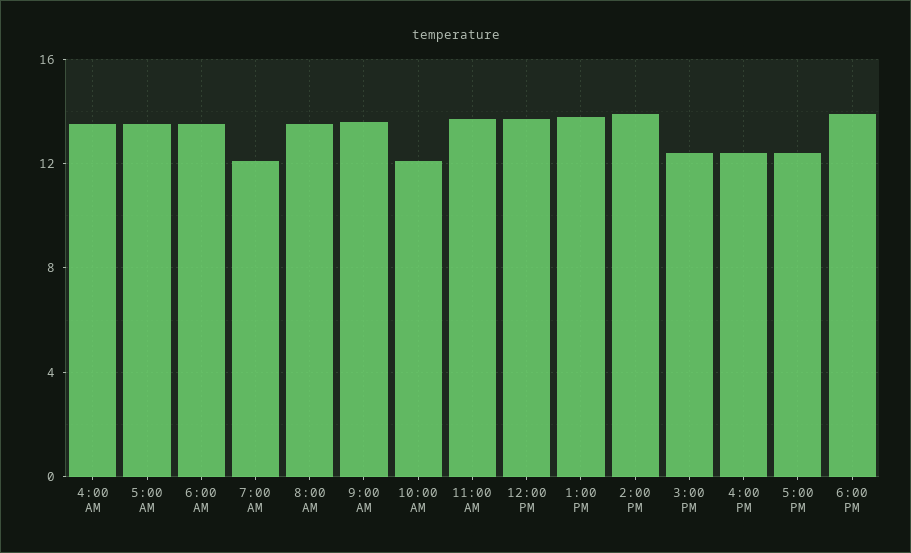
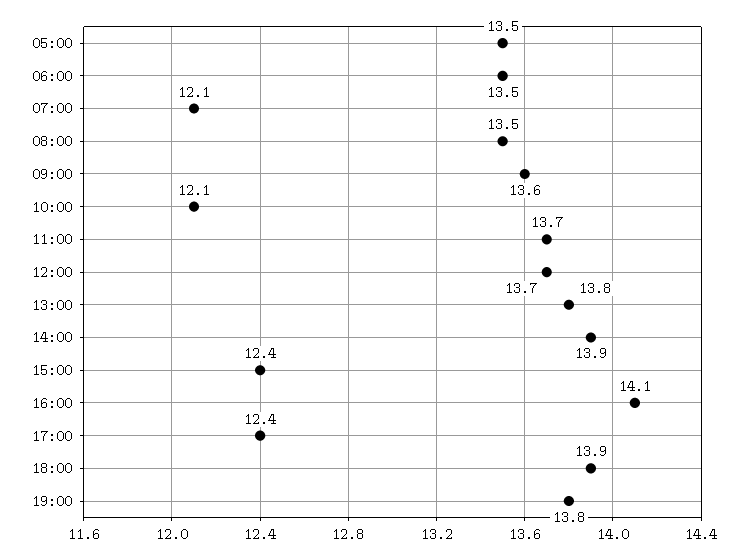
4:00 AM: 13.5 -> none
4:00 PM: 12.5 -> 14.1
19:00: none -> 13.8

